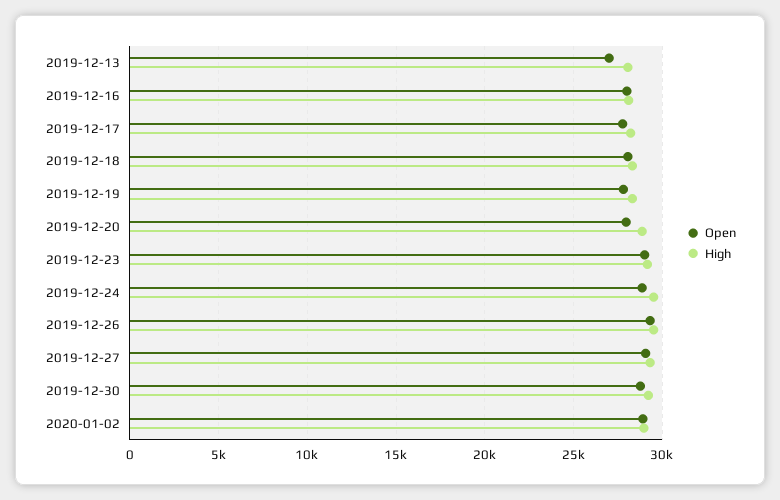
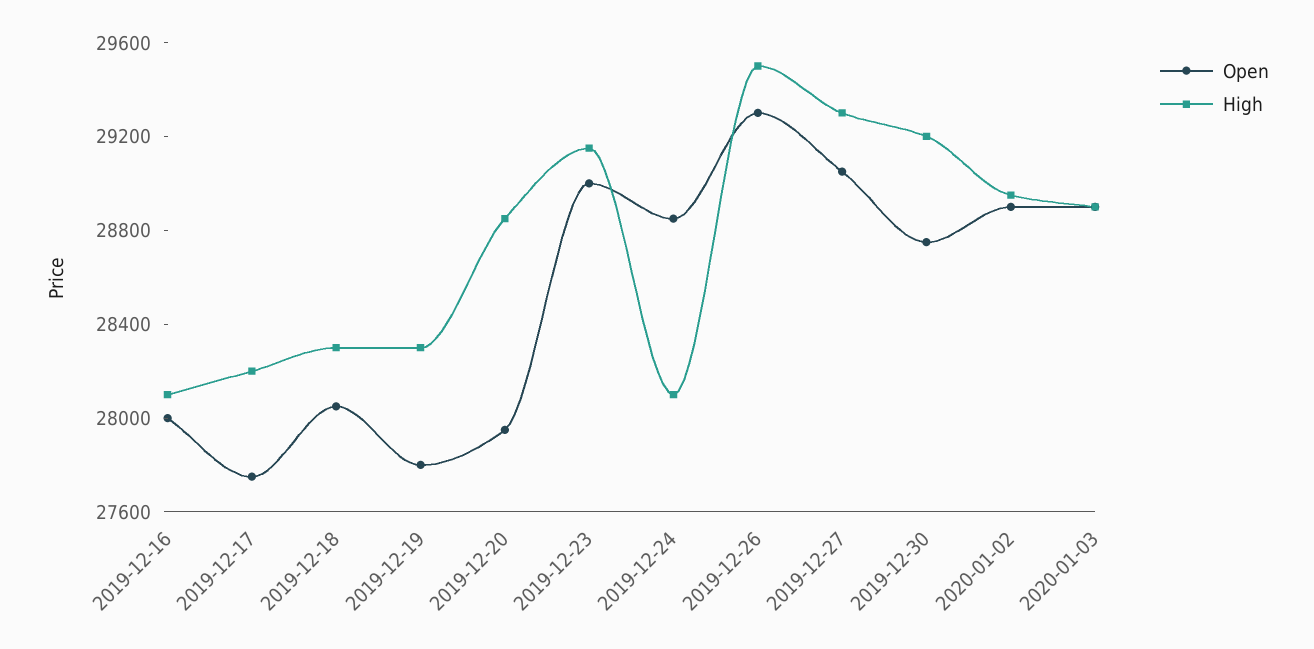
Open, 2019-12-13: 27000 -> none
High, 2019-12-13: 28000 -> none
High, 2019-12-24: 29500 -> 28100
Open, 2020-01-03: none -> 28900
High, 2020-01-03: none -> 28900

